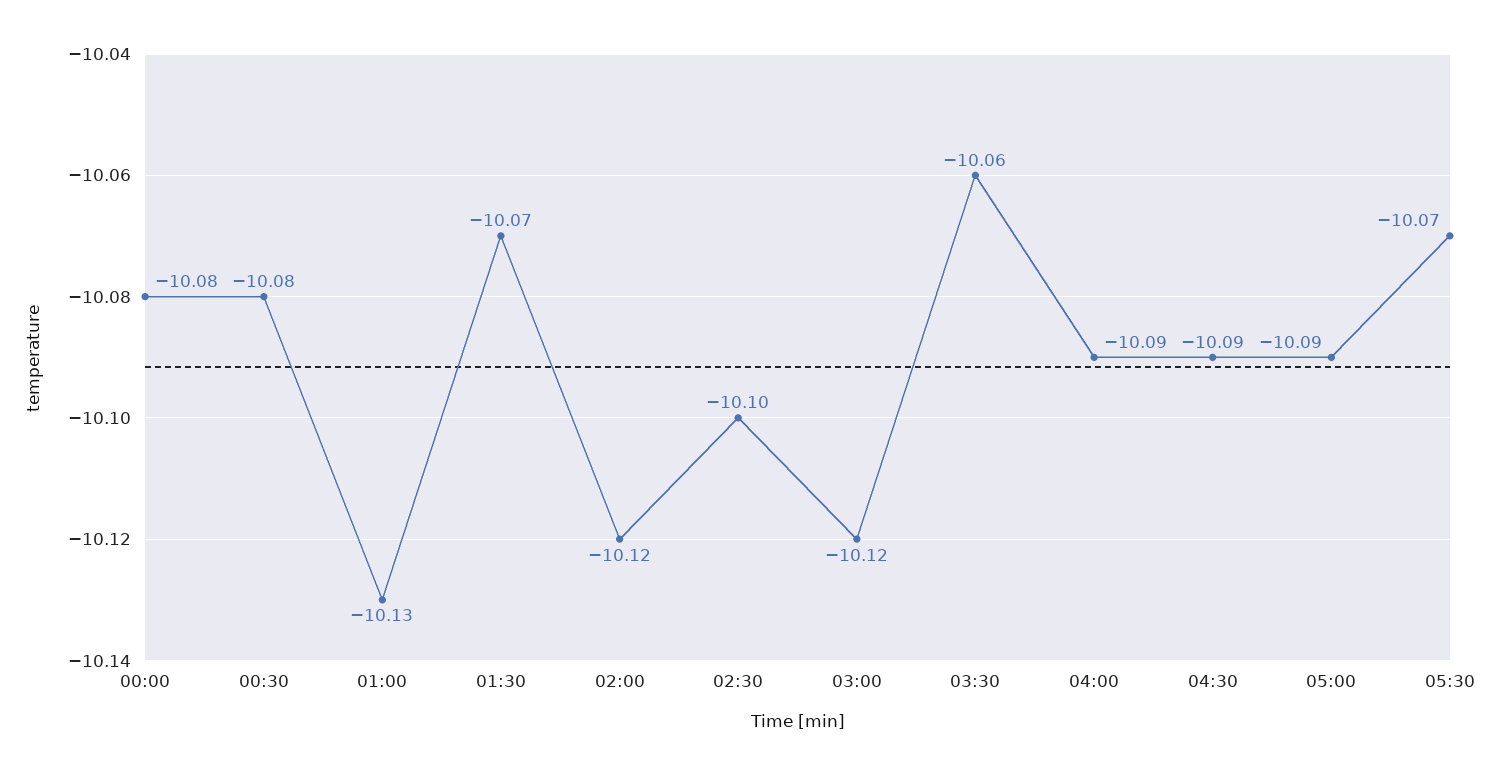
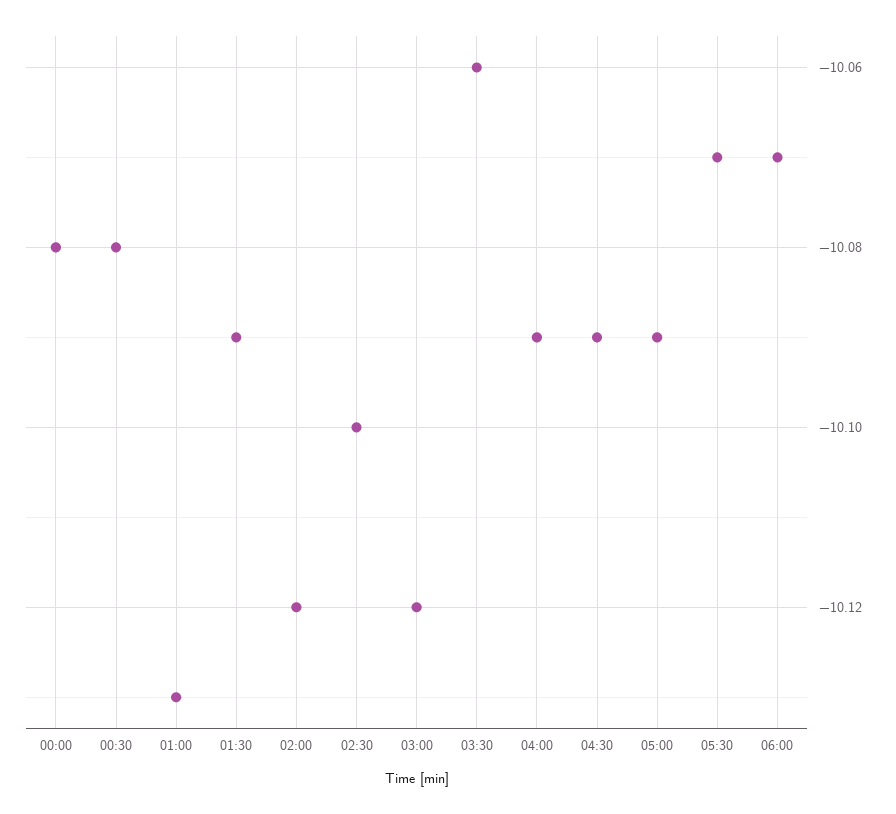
01:30: -10.07 -> -10.09
06:00: none -> -10.07

